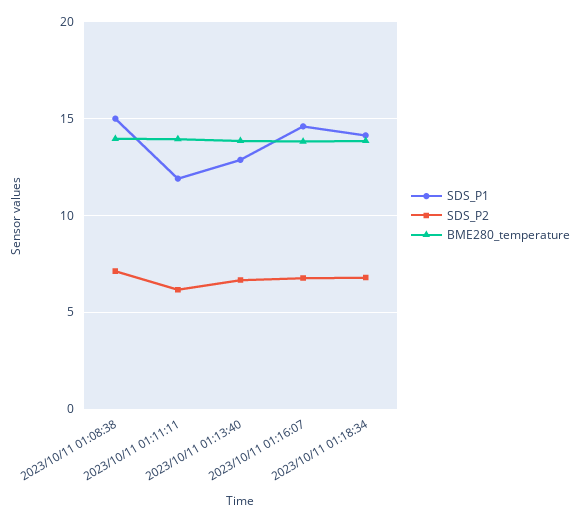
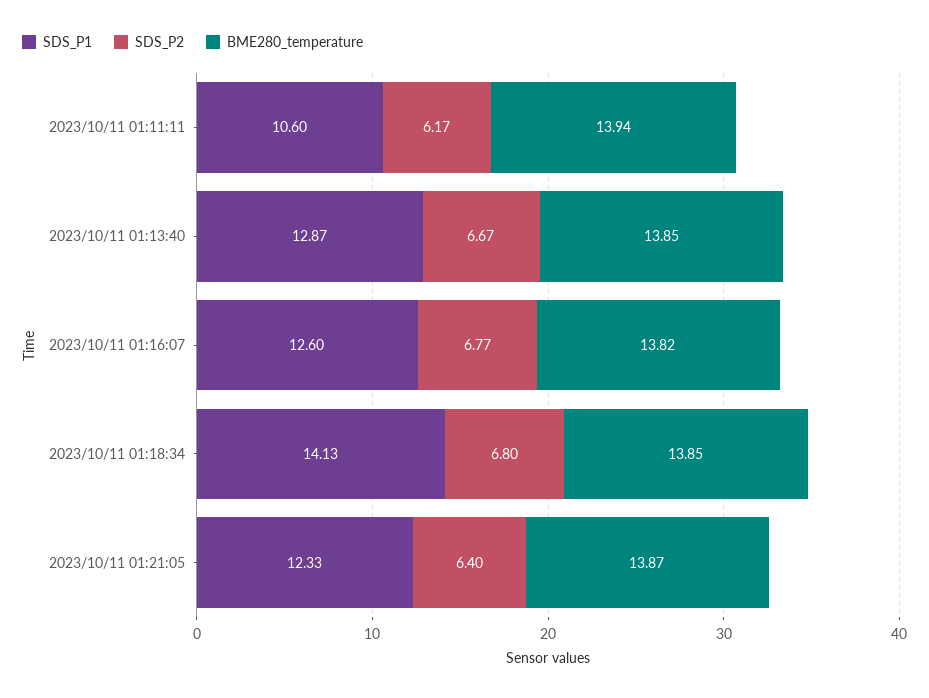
SDS_P1, 2023/10/11 01:08:38: 15 -> none
SDS_P2, 2023/10/11 01:08:38: 7 -> none
BME280_temperature, 2023/10/11 01:08:38: 14 -> none
SDS_P1, 2023/10/11 01:11:11: 12 -> 10.6
SDS_P1, 2023/10/11 01:16:07: 14.5 -> 12.6
SDS_P1, 2023/10/11 01:21:05: none -> 12.33
SDS_P2, 2023/10/11 01:21:05: none -> 6.4
BME280_temperature, 2023/10/11 01:21:05: none -> 13.87

